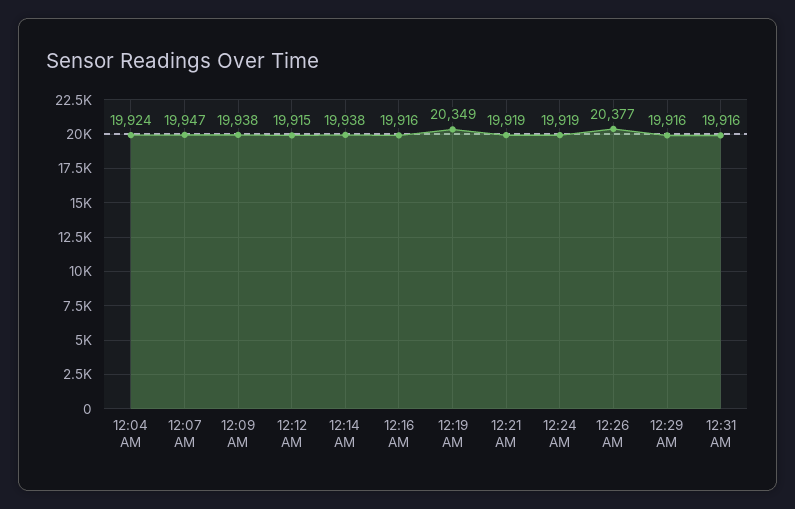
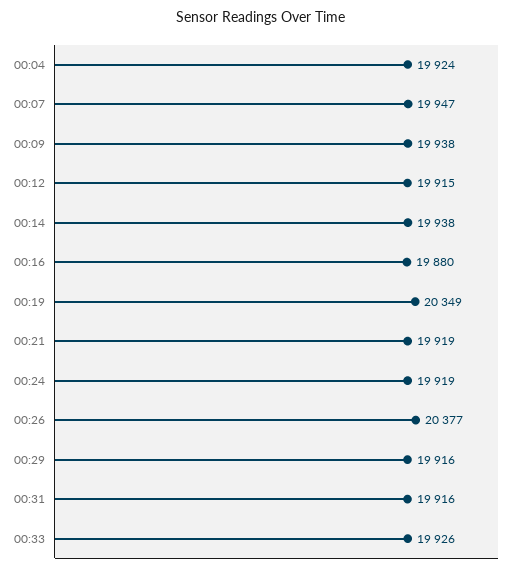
12:16 AM: 19916 -> 19880
00:33: none -> 19926

